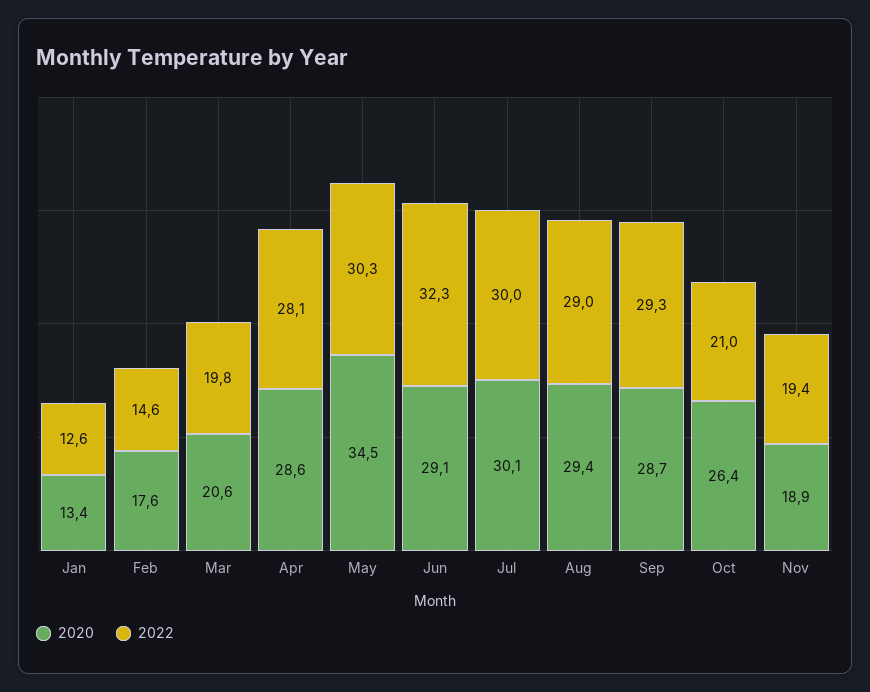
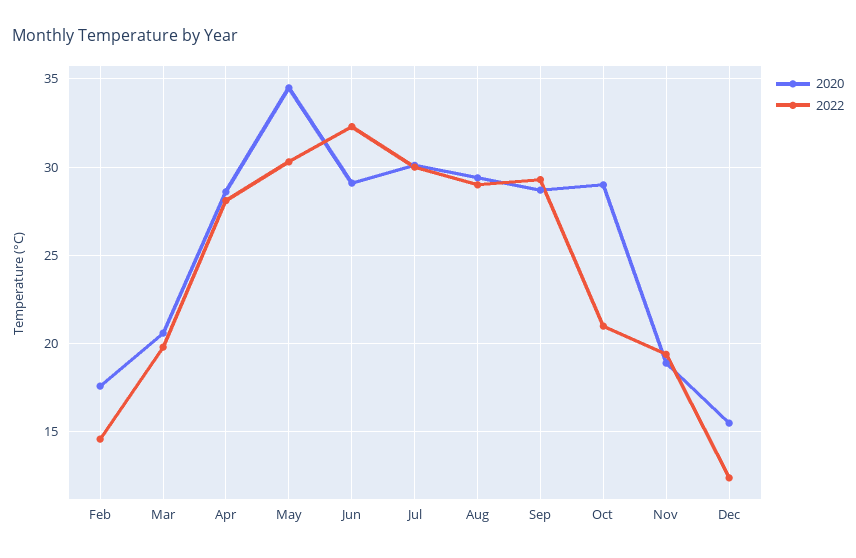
2020, Jan: 13.4 -> none
2022, Jan: 12.6 -> none
2020, Oct: 26.4 -> 29
2020, Dec: none -> 15.5
2022, Dec: none -> 12.5

